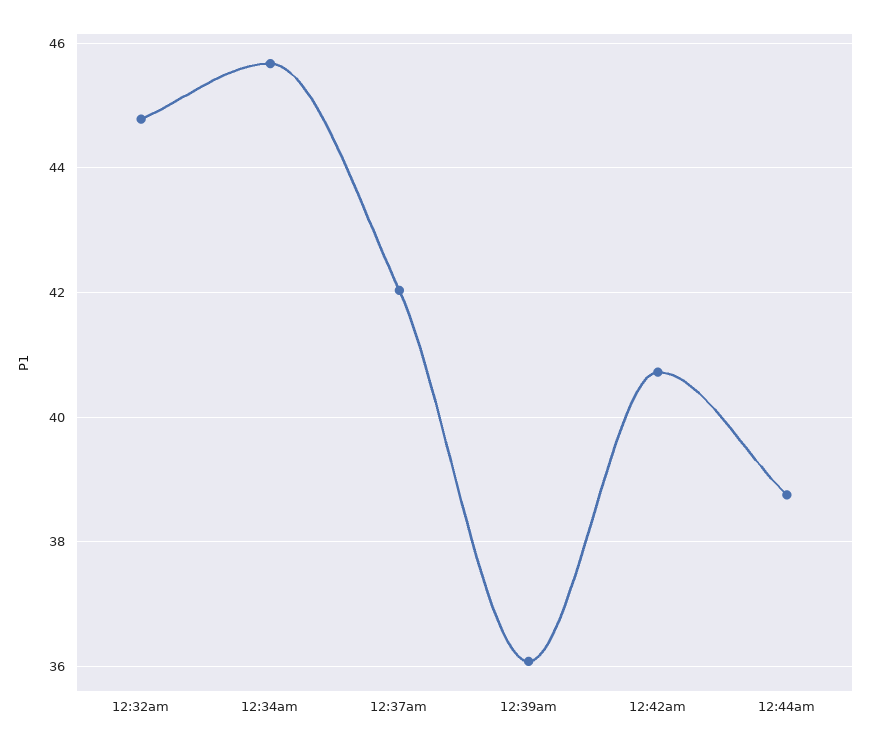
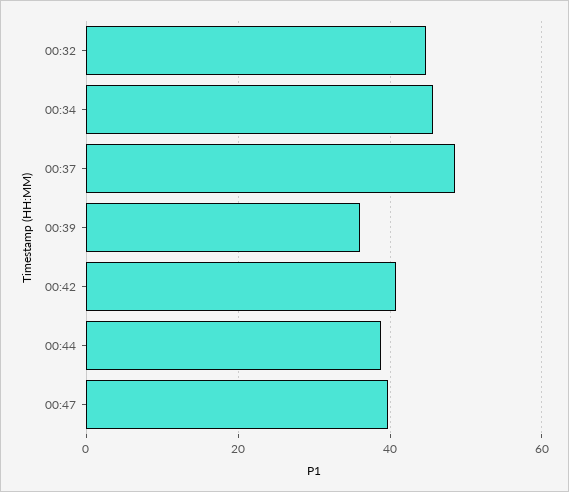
12:37am: 42 -> 48
00:47: none -> 40

